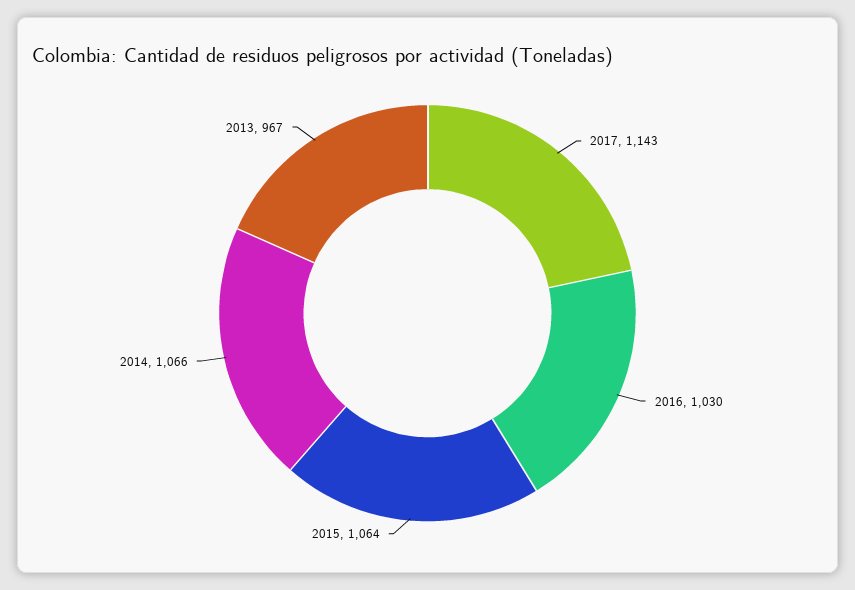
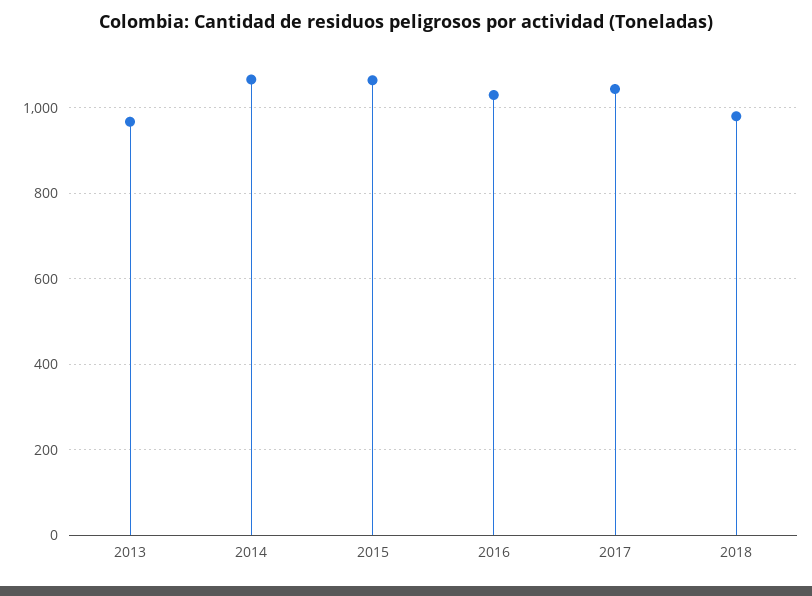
2017: 1143 -> 1040
2018: none -> 980

